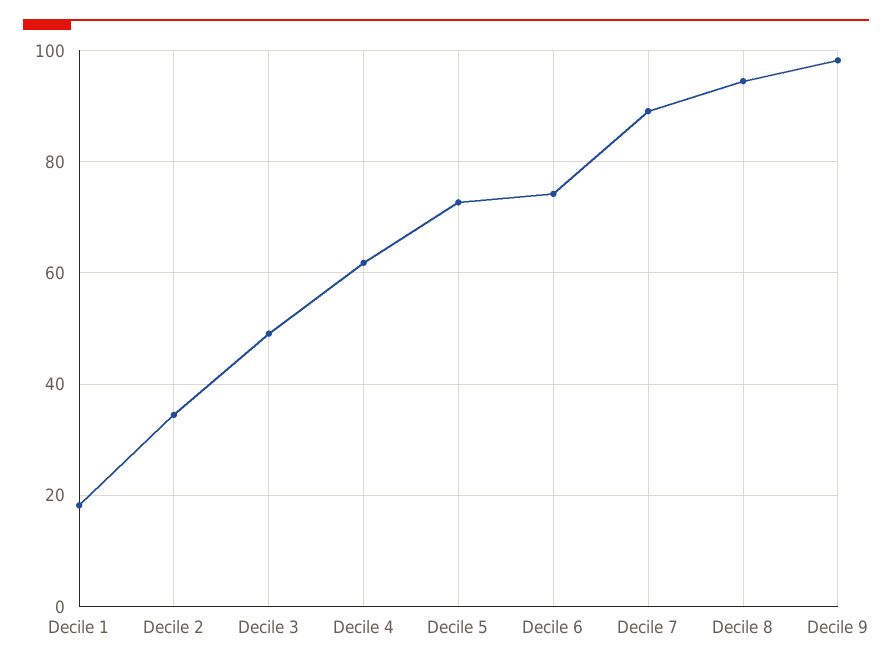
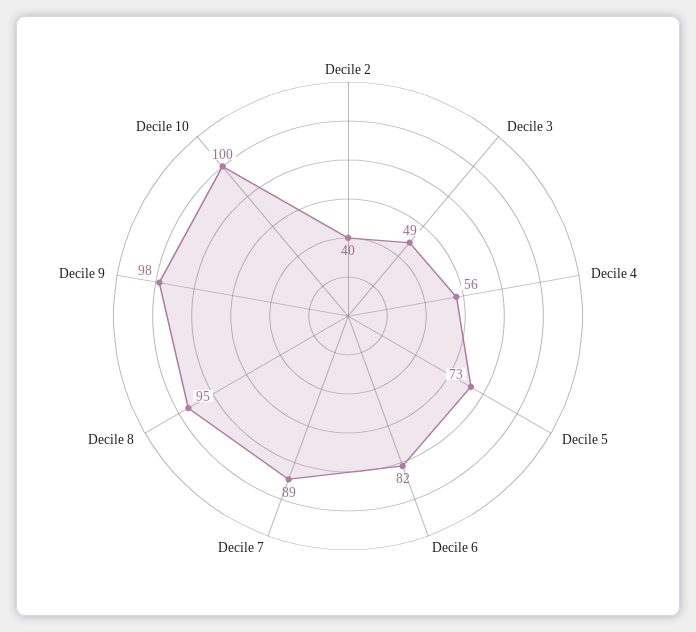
Decile 1: 18 -> none
Decile 2: 34 -> 40
Decile 4: 62 -> 56
Decile 6: 74 -> 82
Decile 10: none -> 100

